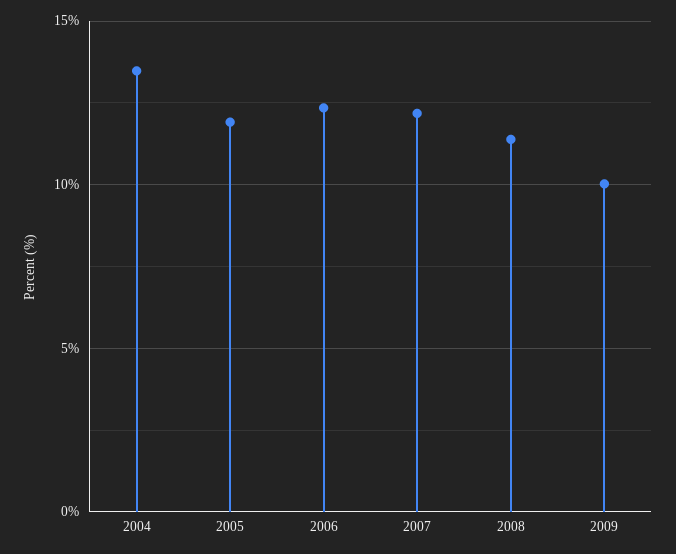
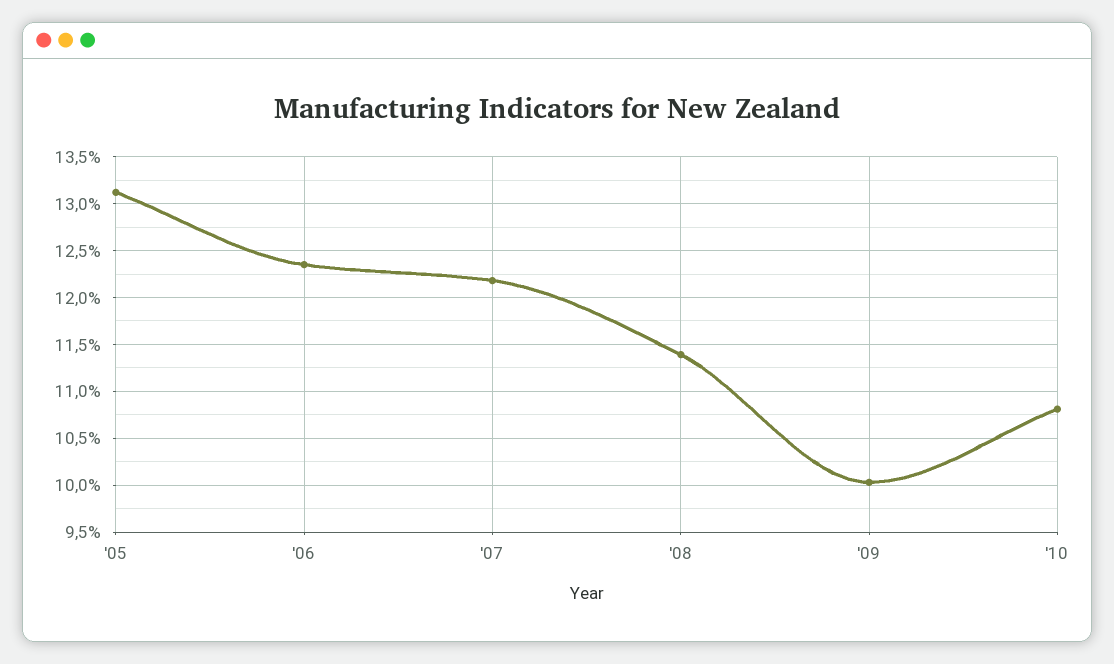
2004: 13.5 -> none
2005: 12 -> 13.1
'10: none -> 10.8

